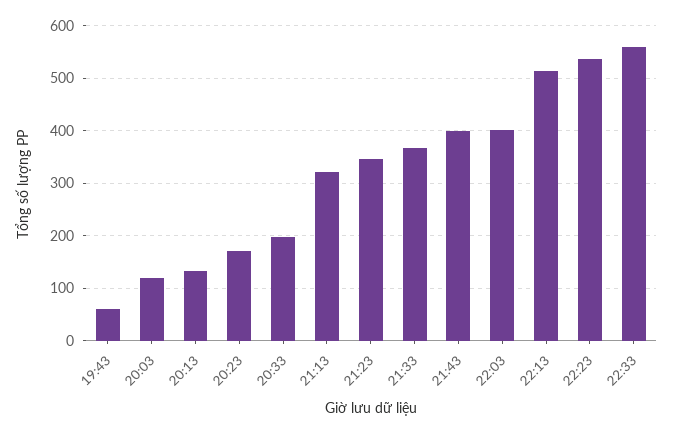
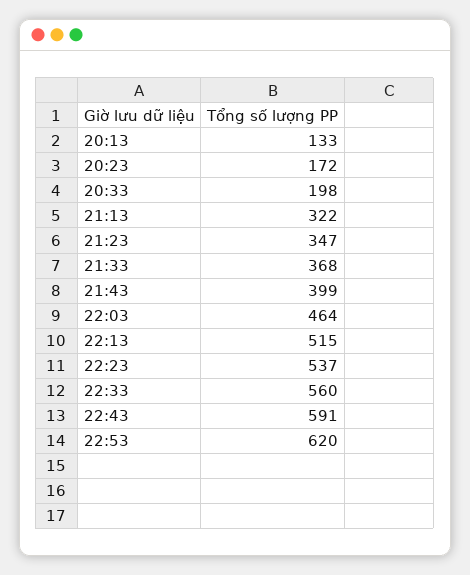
19:43: 60 -> none
20:03: 120 -> none
22:03: 400 -> 464
22:43: none -> 591
22:53: none -> 620

